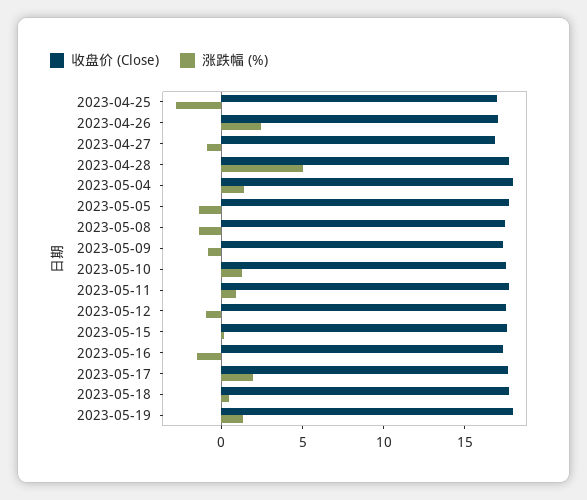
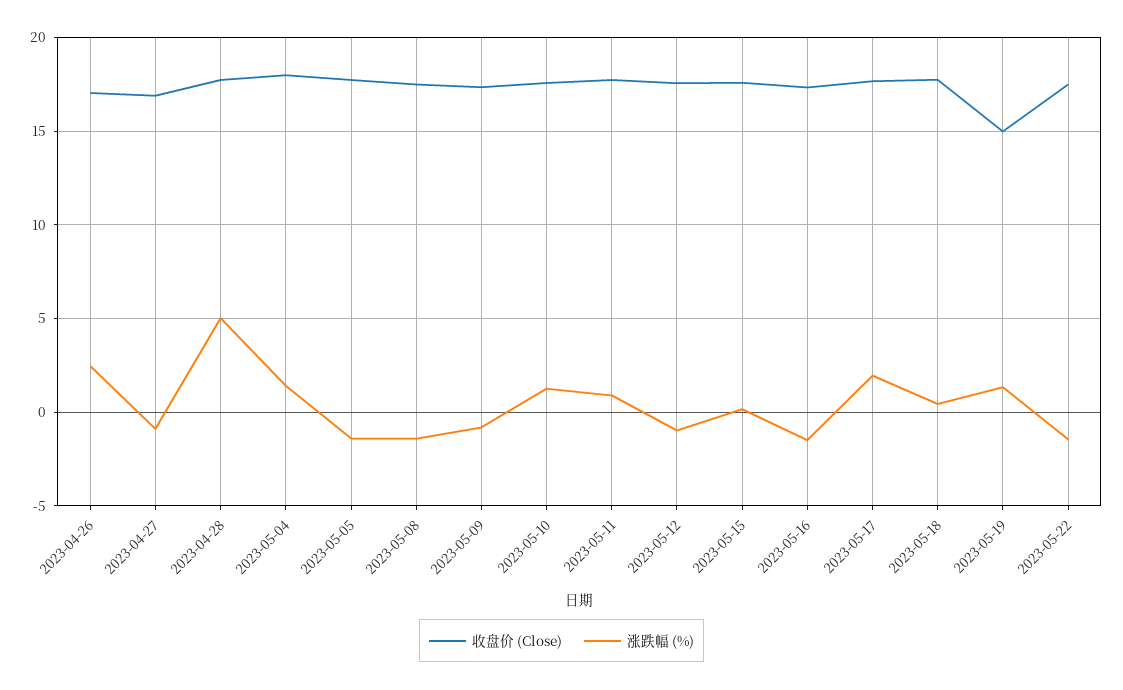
收盘价 (Close), 2023-04-25: 17 -> none
涨跌幅 (%), 2023-04-25: -3 -> none
收盘价 (Close), 2023-05-19: 18 -> 15
收盘价 (Close), 2023-05-22: none -> 17.5
涨跌幅 (%), 2023-05-22: none -> -1.5

